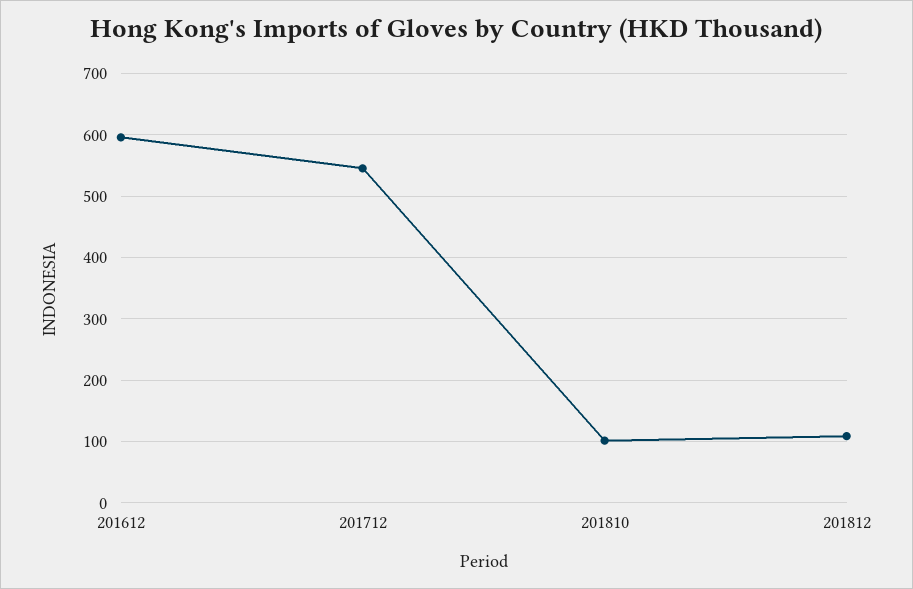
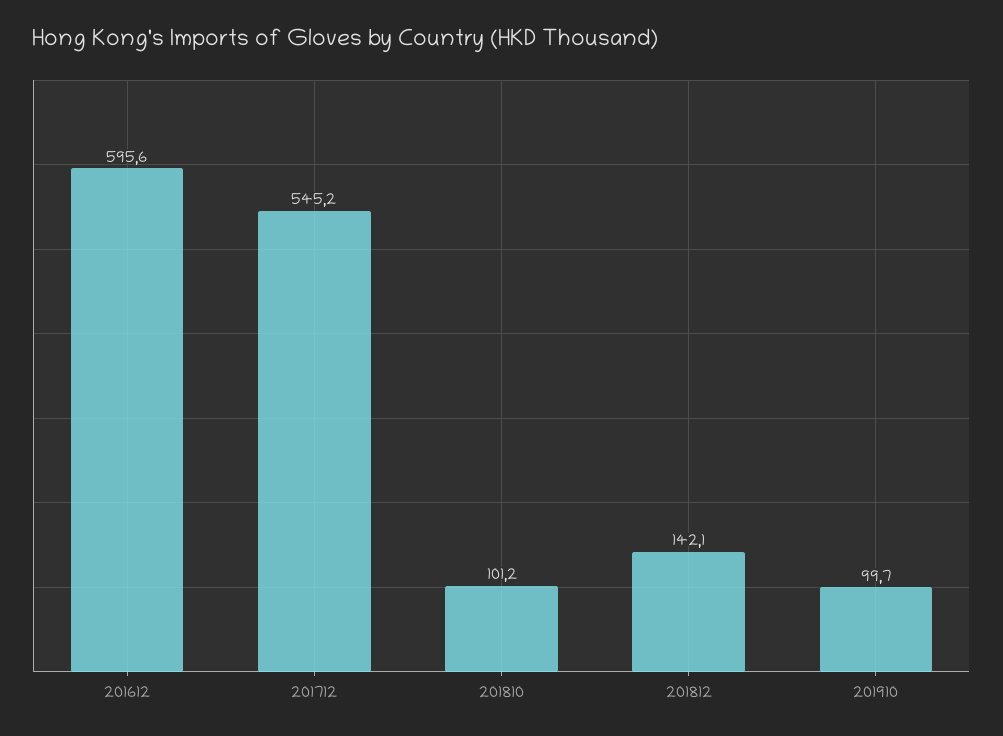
201812: 110 -> 142.1
201910: none -> 99.7

